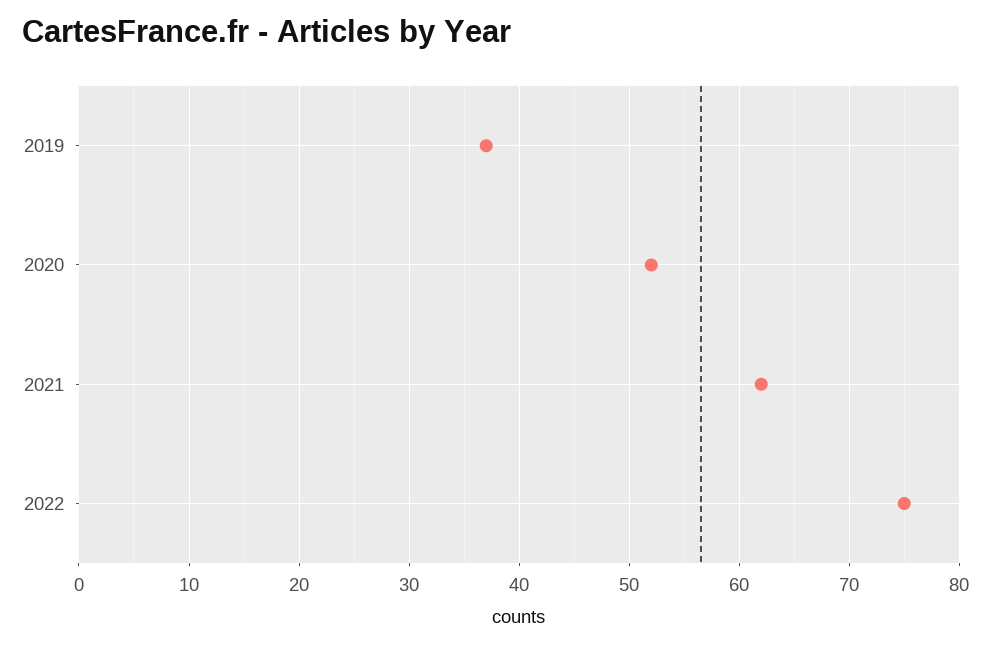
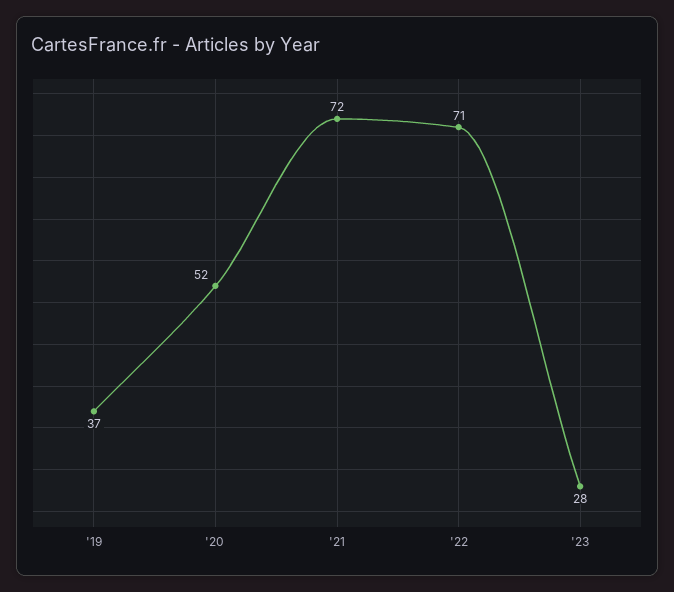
2021: 62 -> 72
2022: 75 -> 71
'23: none -> 28

